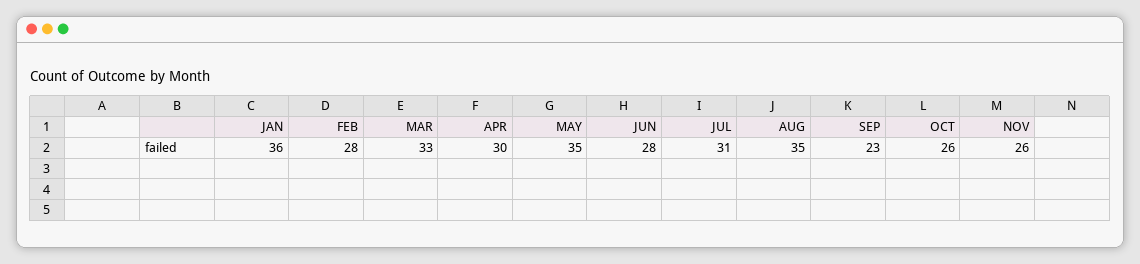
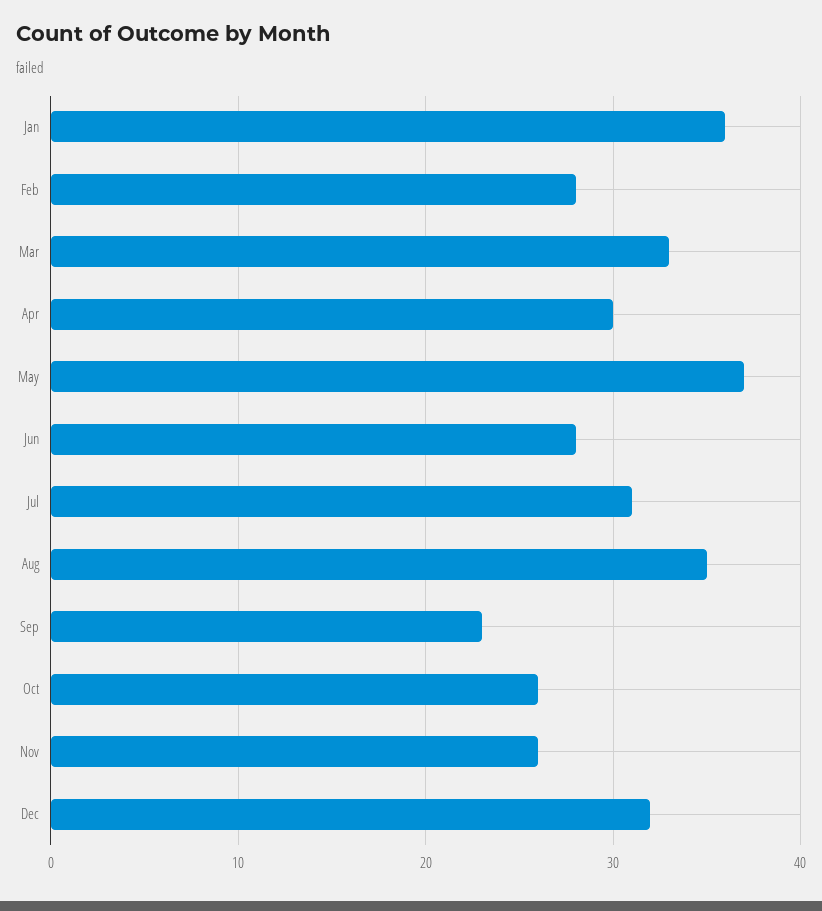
MAY: 35 -> 37
Dec: none -> 32

